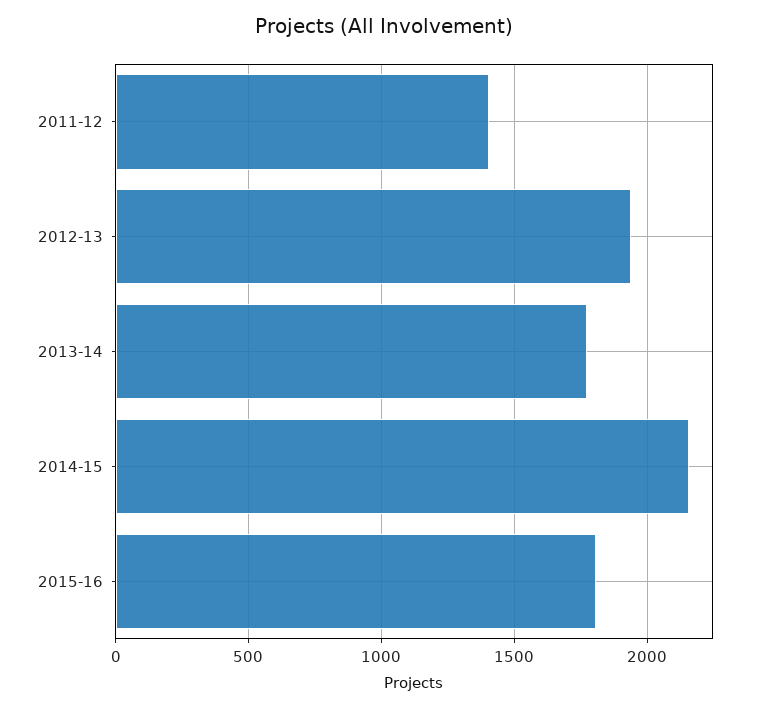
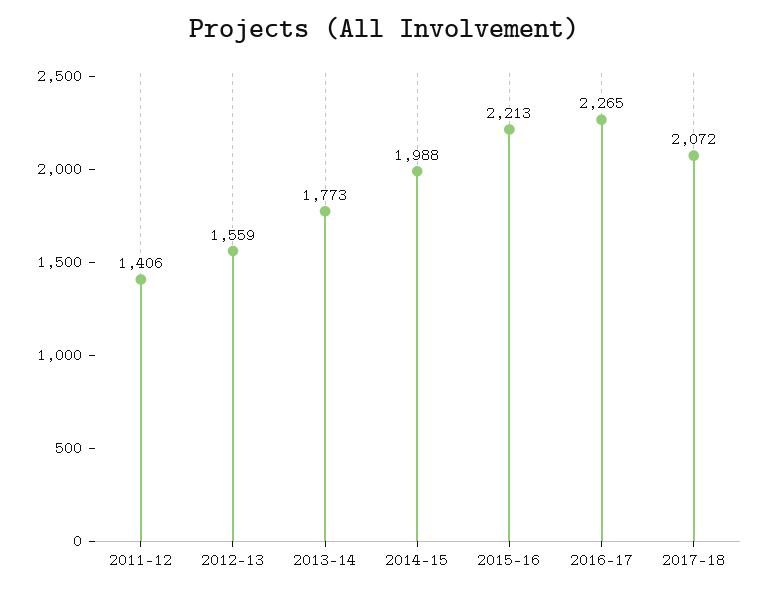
2012-13: 1950 -> 1559
2014-15: 2150 -> 1988
2015-16: 1800 -> 2213
2016-17: none -> 2265
2017-18: none -> 2072

